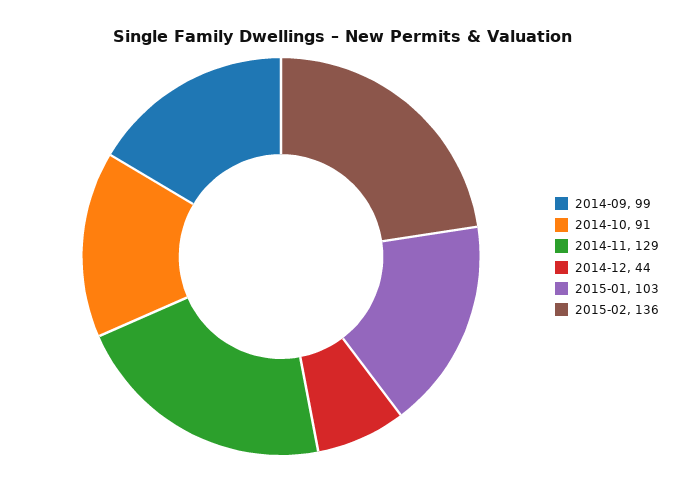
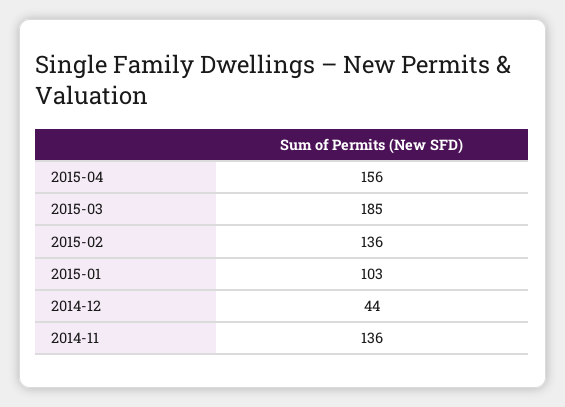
2014-09: 99 -> none
2014-10: 91 -> none
2014-11: 129 -> 136
2015-04: none -> 156
2015-03: none -> 185

